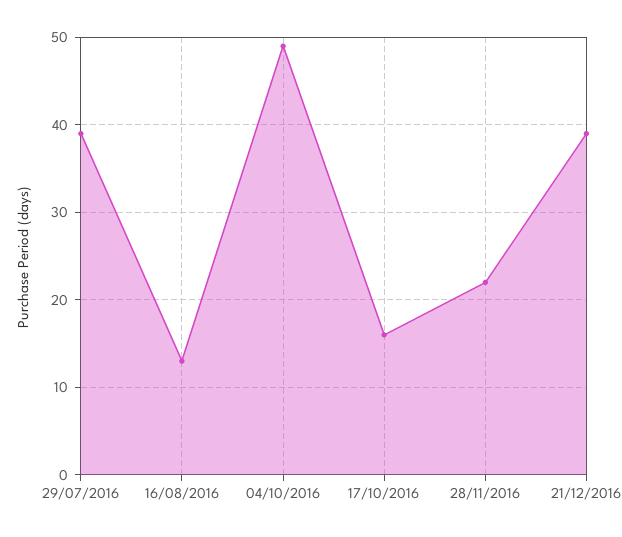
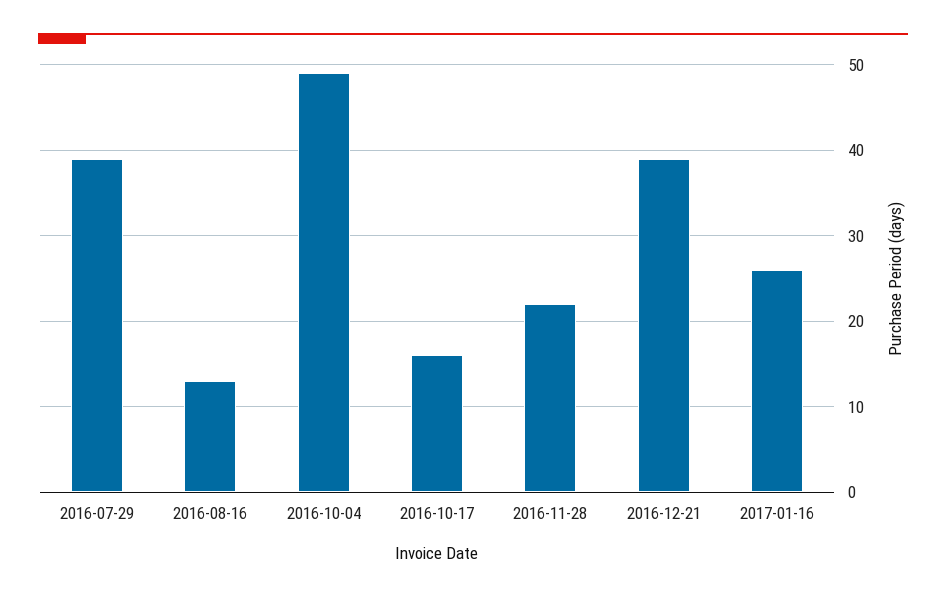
2017-01-16: none -> 26

